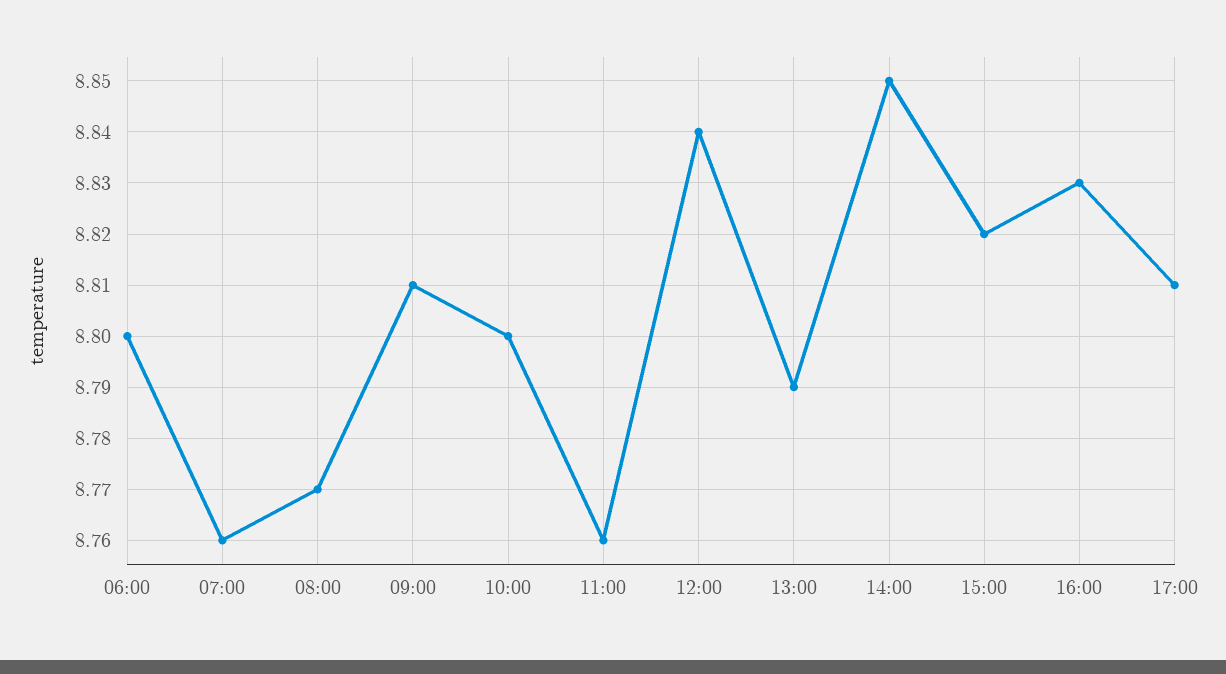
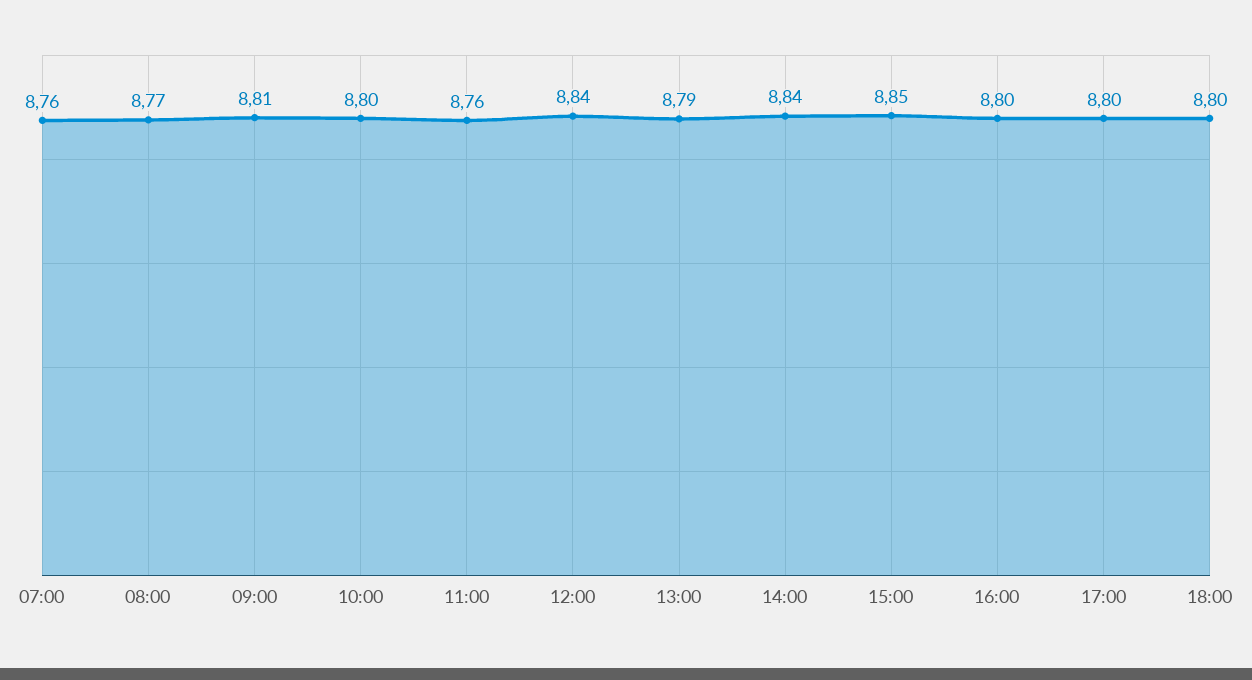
06:00: 8.8 -> none
14:00: 8.85 -> 8.84
15:00: 8.82 -> 8.85
16:00: 8.83 -> 8.8
17:00: 8.81 -> 8.8
18:00: none -> 8.8

